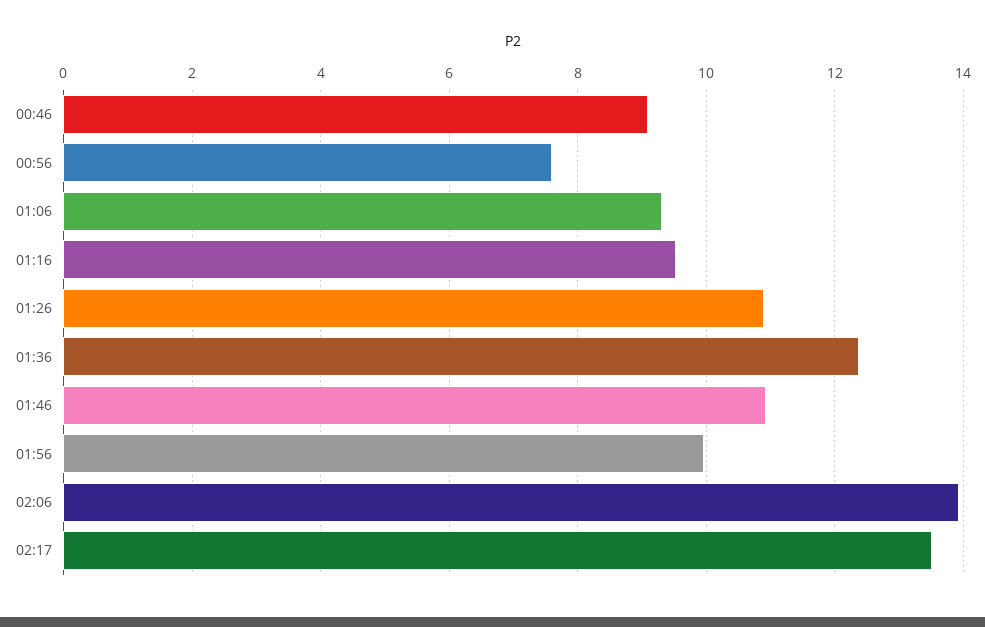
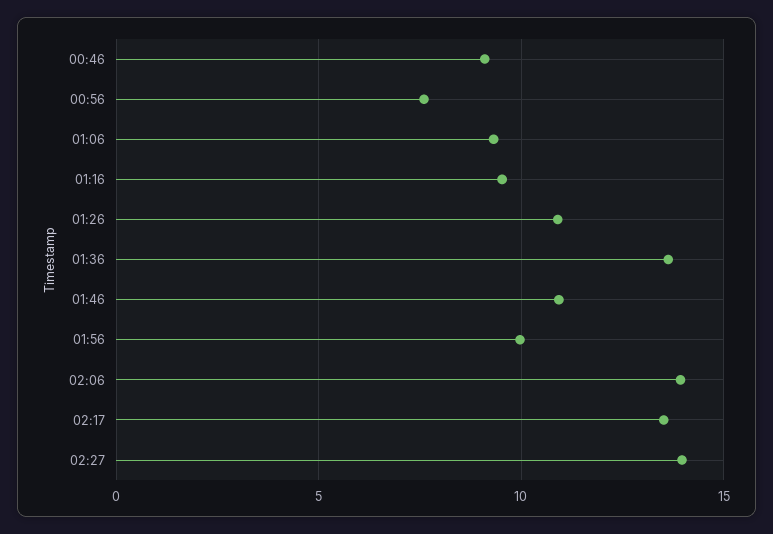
01:36: 12.4 -> 13.5
02:27: none -> 14

